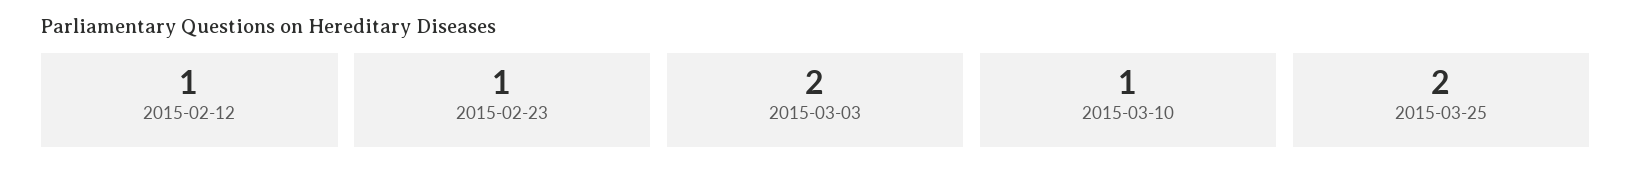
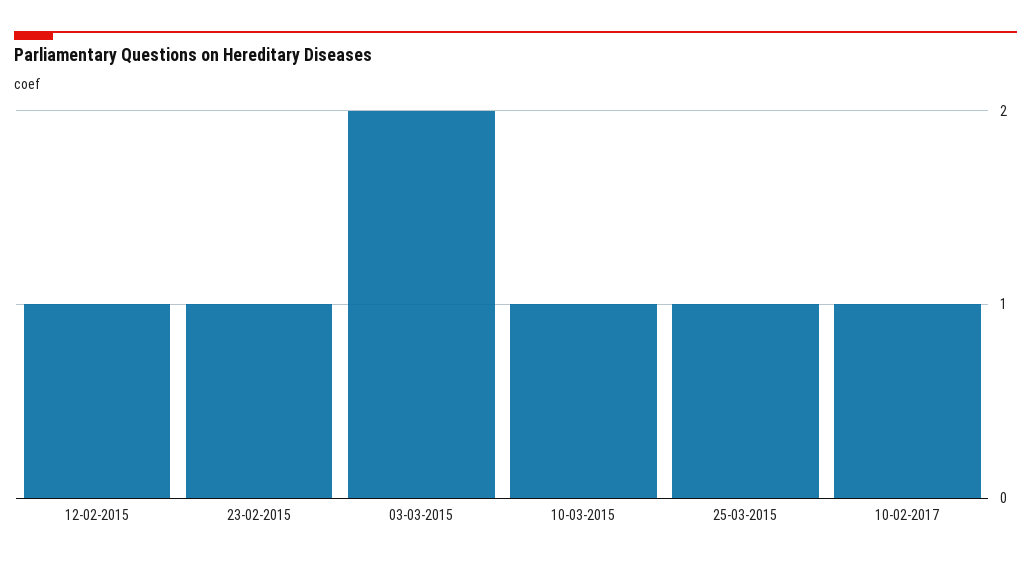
2015-03-25: 2 -> 1
10-02-2017: none -> 1

